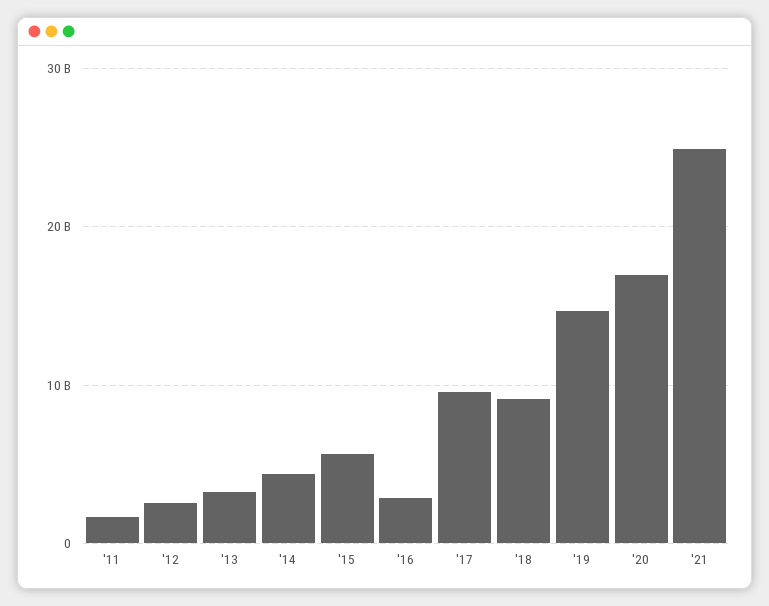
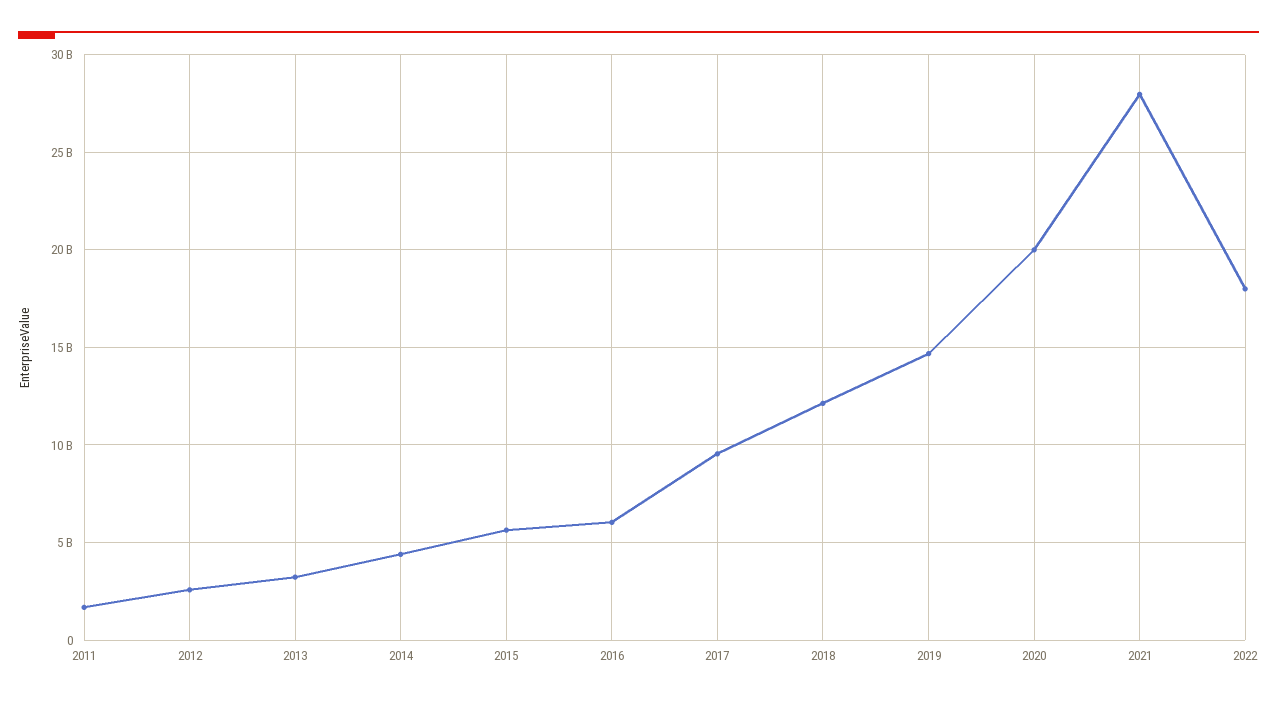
'16: 3000000000 -> 6000000000
'18: 9000000000 -> 12000000000
'20: 17000000000 -> 20000000000
'21: 25000000000 -> 28000000000
2022: none -> 18000000000

